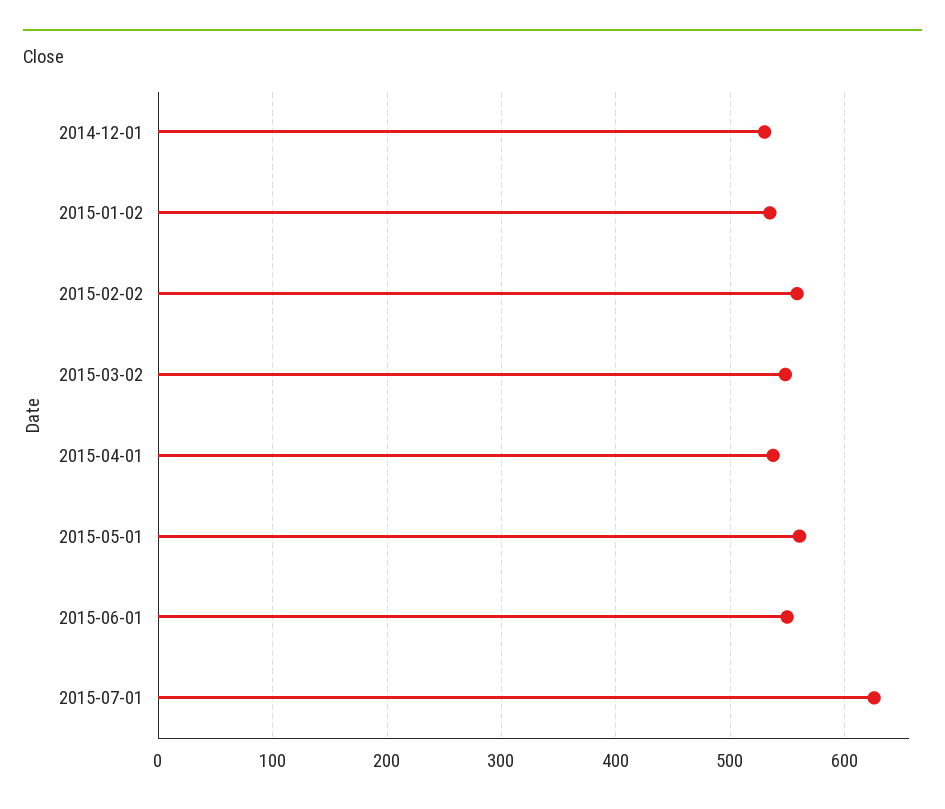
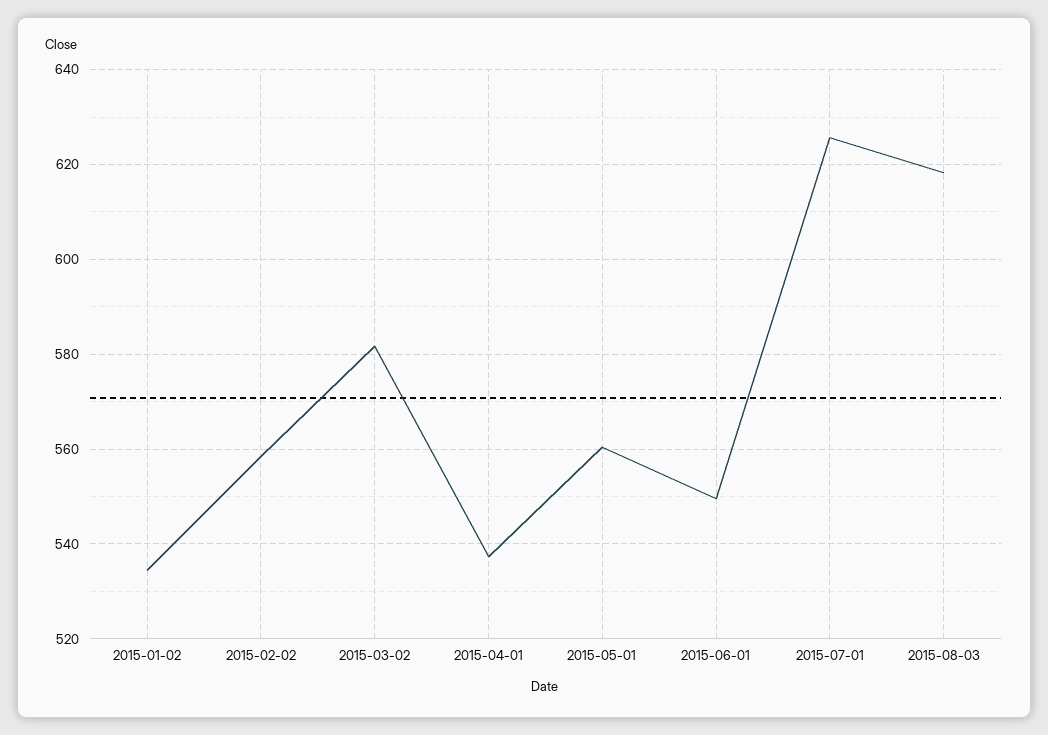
2014-12-01: 530 -> none
2015-03-02: 550 -> 582
2015-08-03: none -> 618

